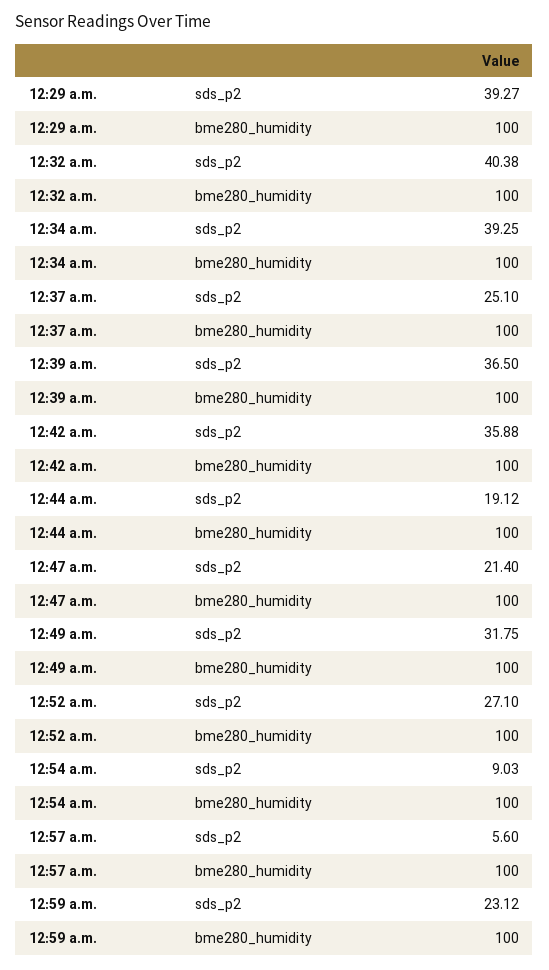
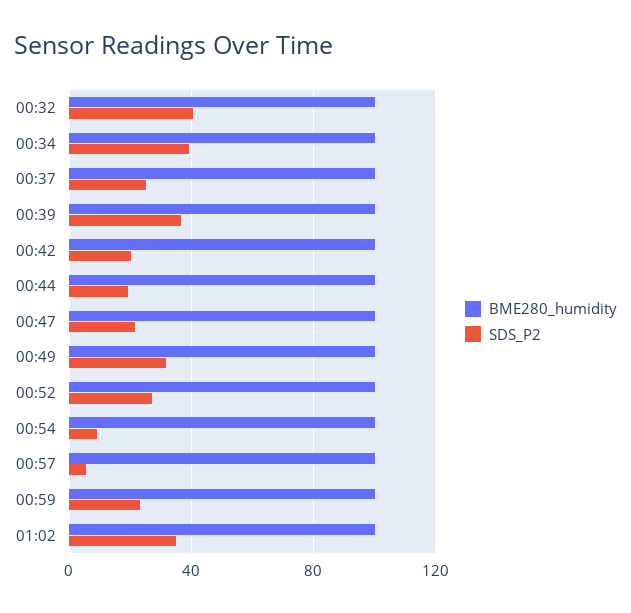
sds_p2, 12:29 a.m.: 39.27 -> none
bme280_humidity, 12:29 a.m.: 100 -> none
sds_p2, 12:42 a.m.: 35.88 -> 20
bme280_humidity, 01:02: none -> 100
sds_p2, 01:02: none -> 35

